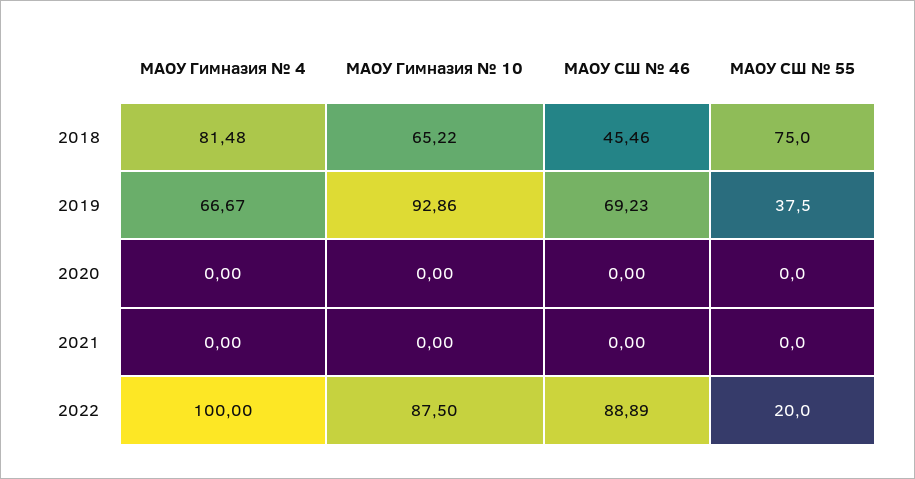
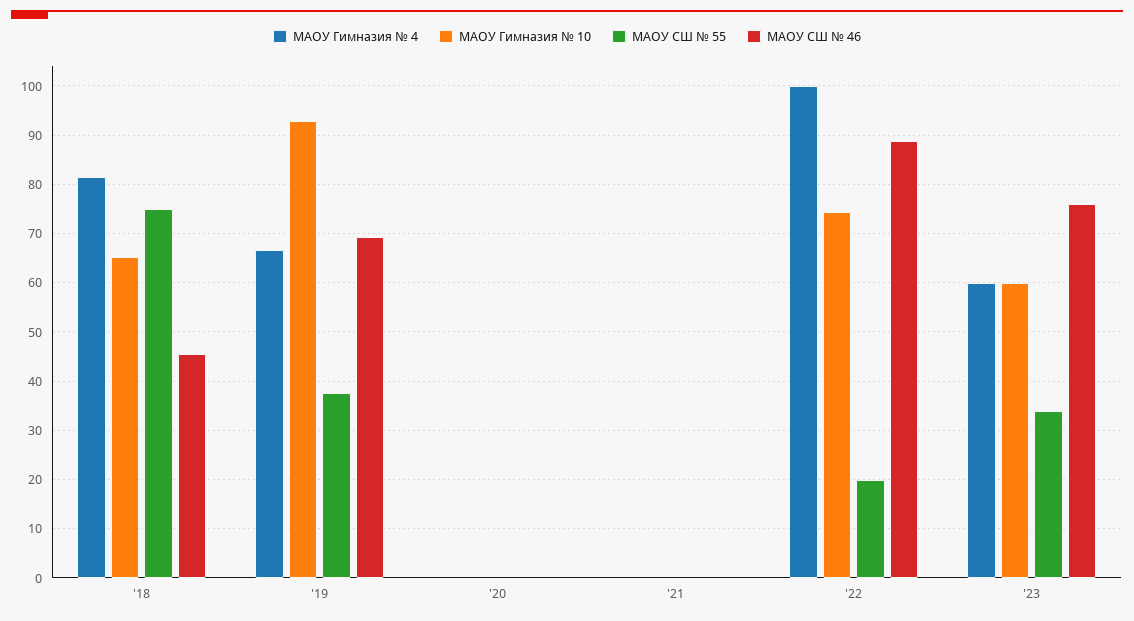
МАОУ Гимназия № 10, 2022: 87.5 -> 74
МАОУ Гимназия № 4, '23: none -> 60
МАОУ Гимназия № 10, '23: none -> 60
МАОУ СШ № 55, '23: none -> 34
МАОУ СШ № 46, '23: none -> 76

